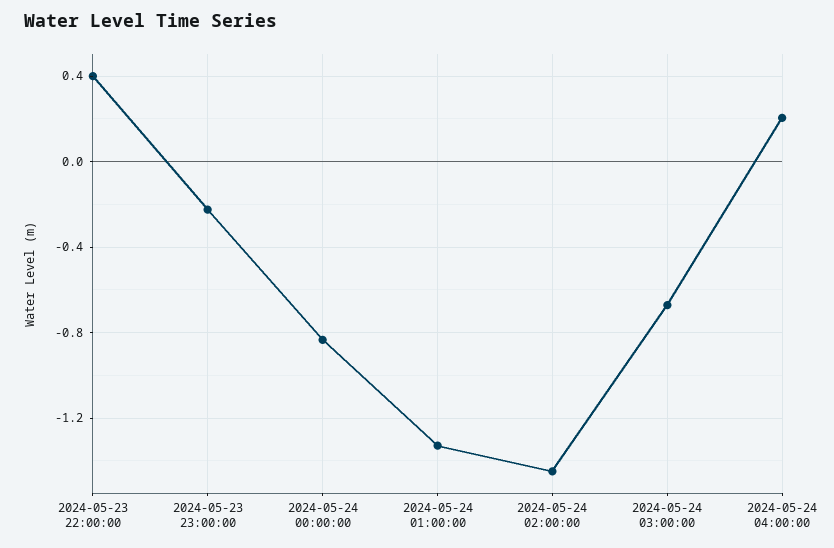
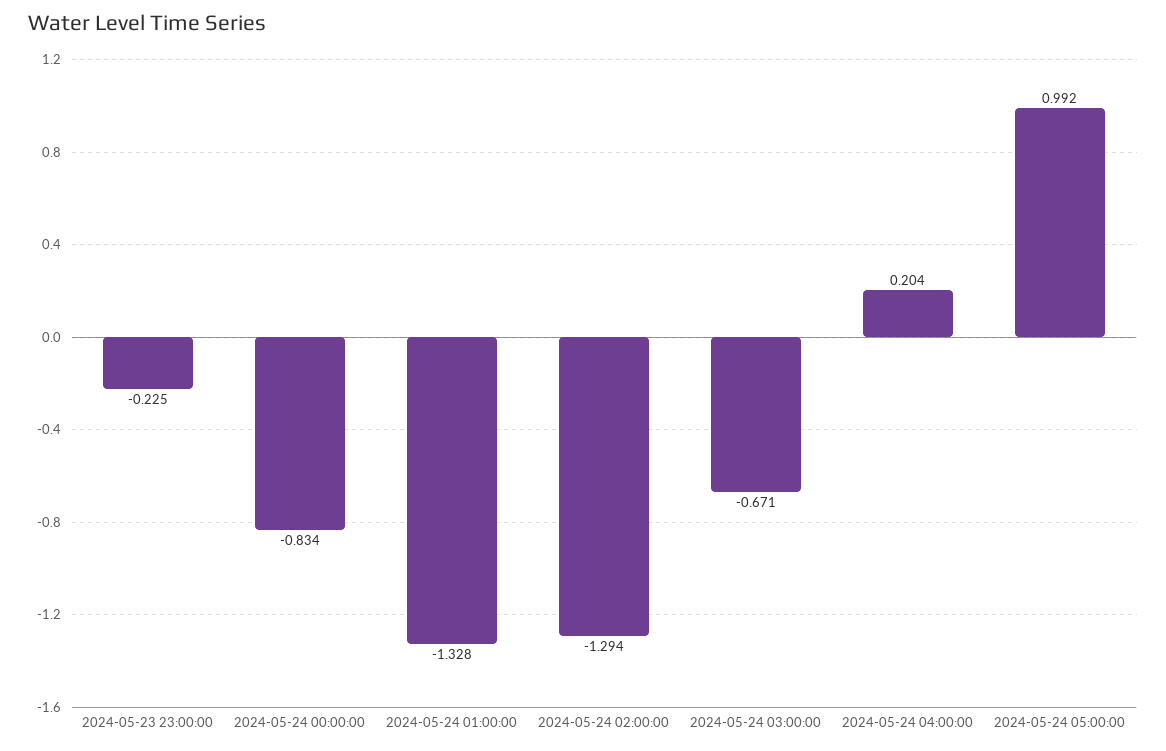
2024-05-23 22:00:00: 0.4 -> none
2024-05-24 02:00:00: -1.45 -> -1.294
2024-05-24 05:00:00: none -> 0.992

